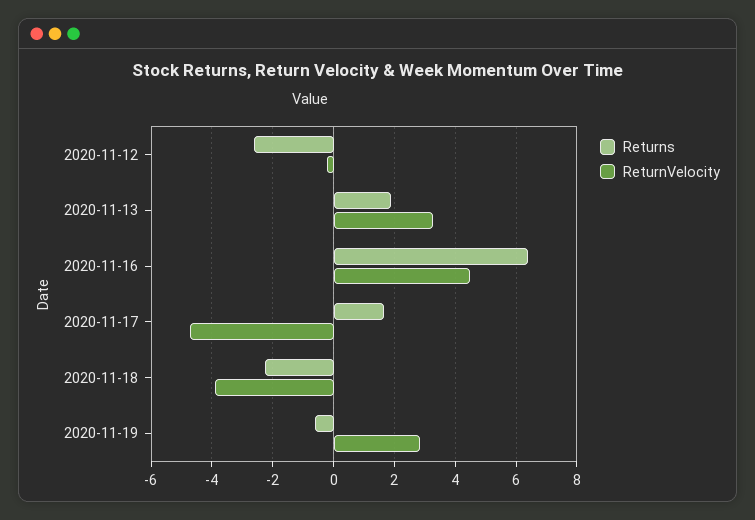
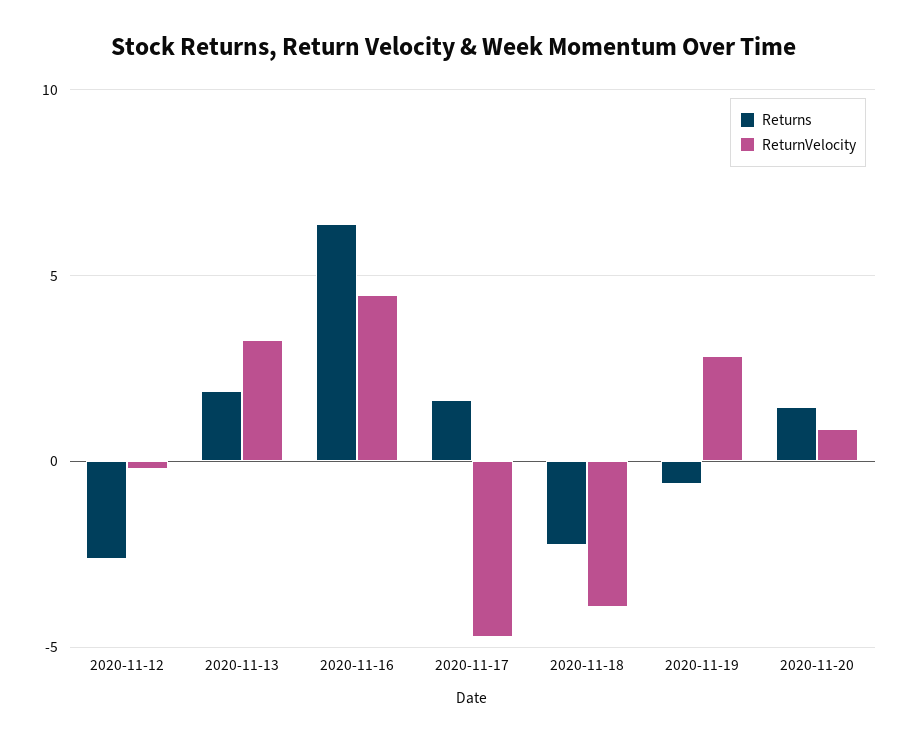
Returns, 2020-11-20: none -> 1.5
ReturnVelocity, 2020-11-20: none -> 1

